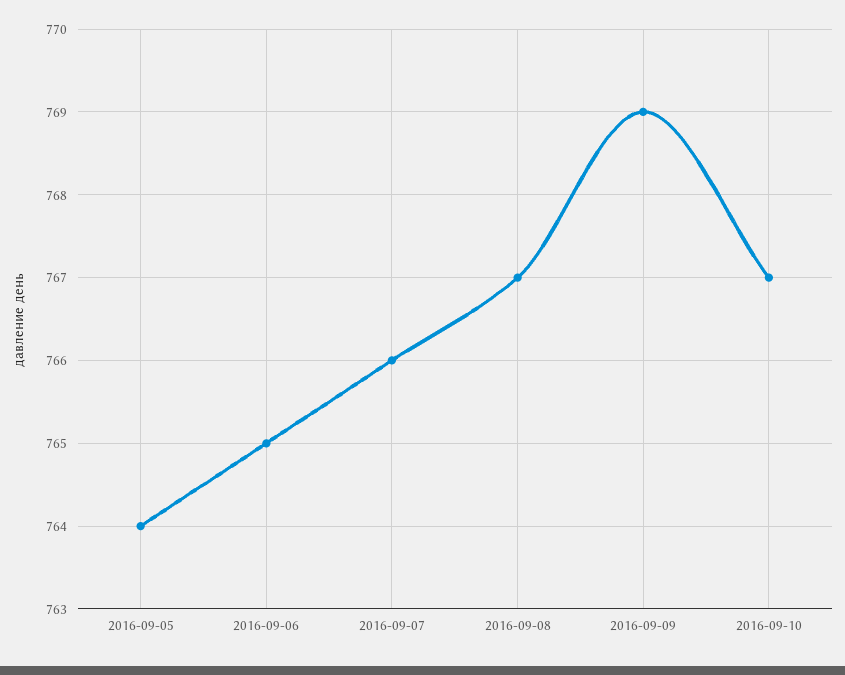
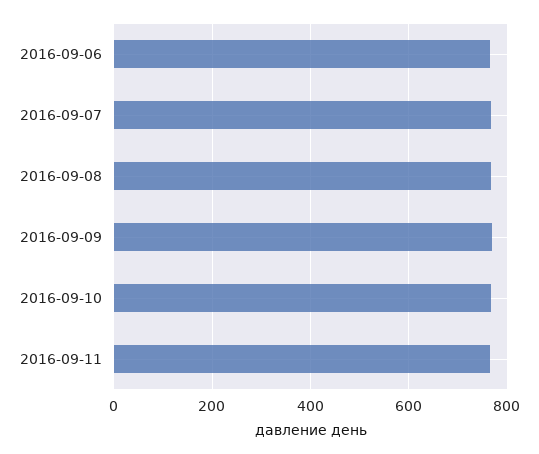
2016-09-05: 764 -> none
2016-09-11: none -> 760

